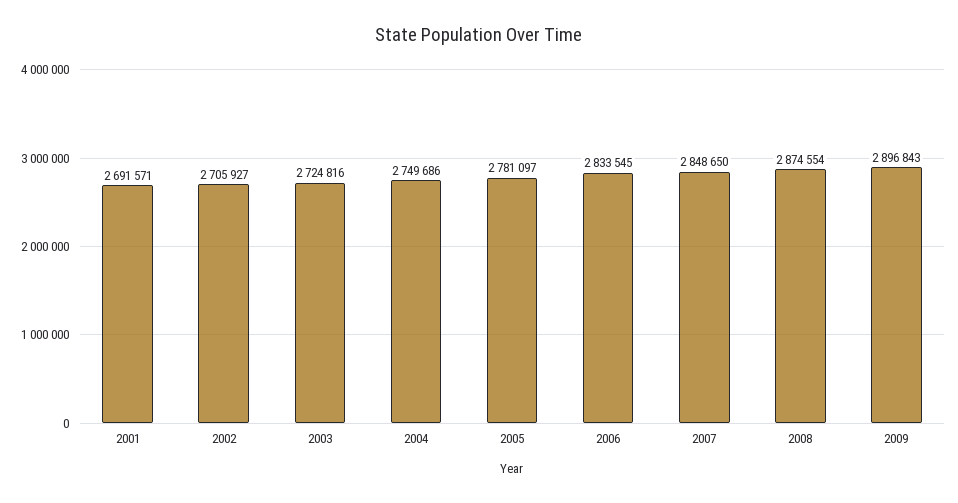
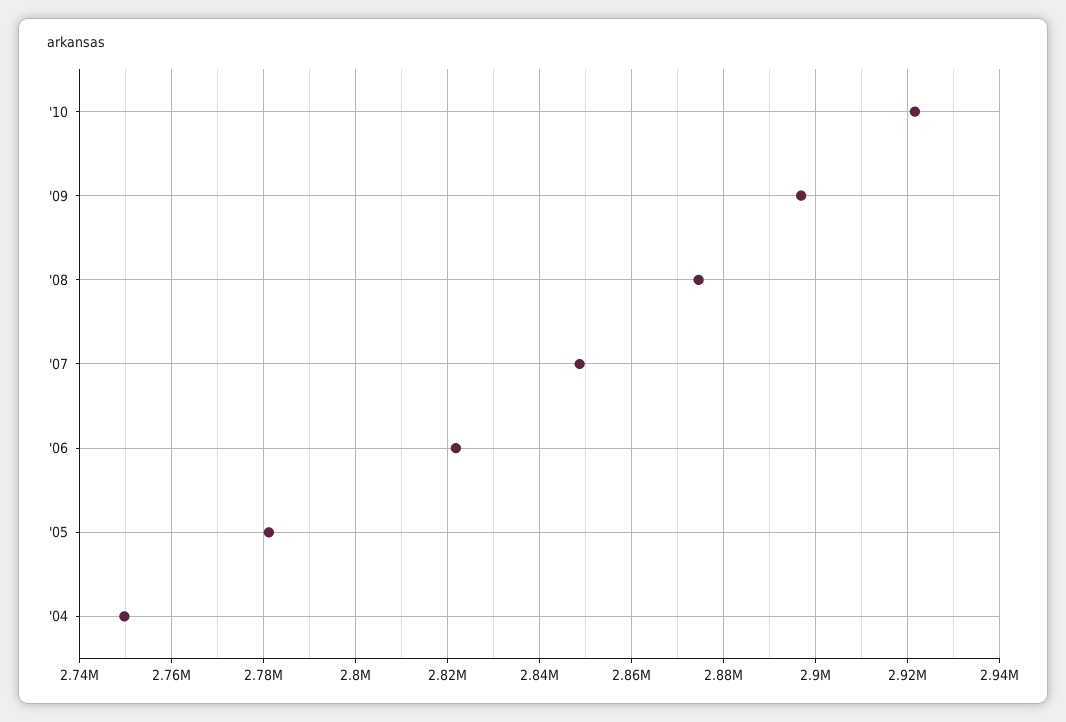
2001: 2691571 -> none
2002: 2705927 -> none
2003: 2724816 -> none
2006: 2833545 -> 2822000
'10: none -> 2922000

